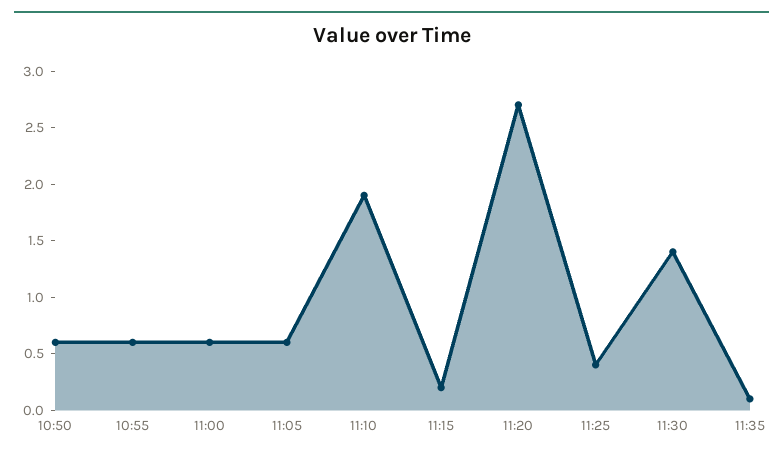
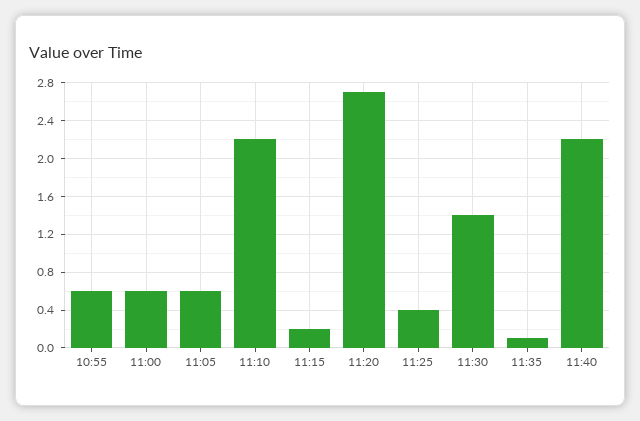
10:50: 0.6 -> none
11:10: 1.9 -> 2.2
11:40: none -> 2.2

